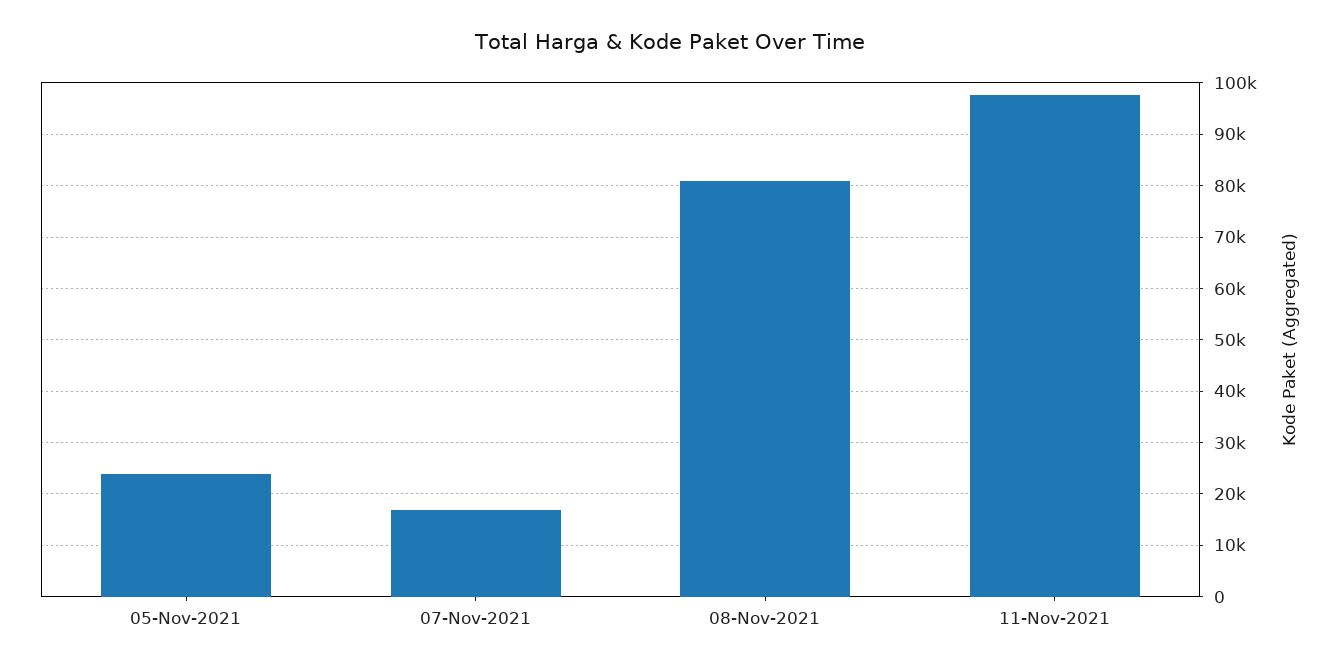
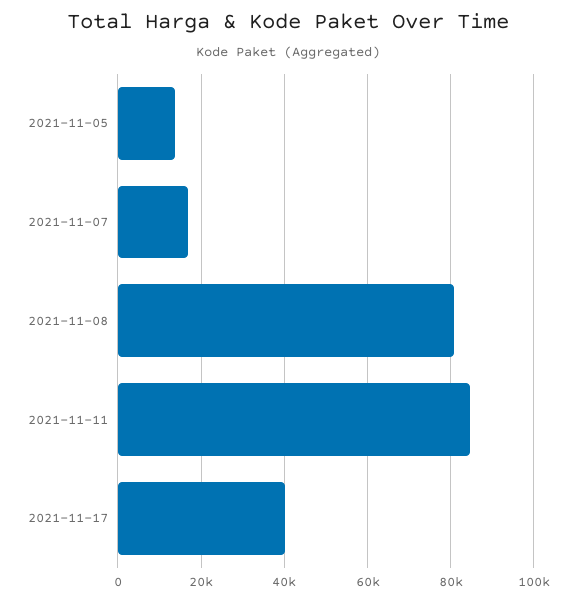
05-Nov-2021: 24000 -> 14000
11-Nov-2021: 98000 -> 84000
2021-11-17: none -> 40000

